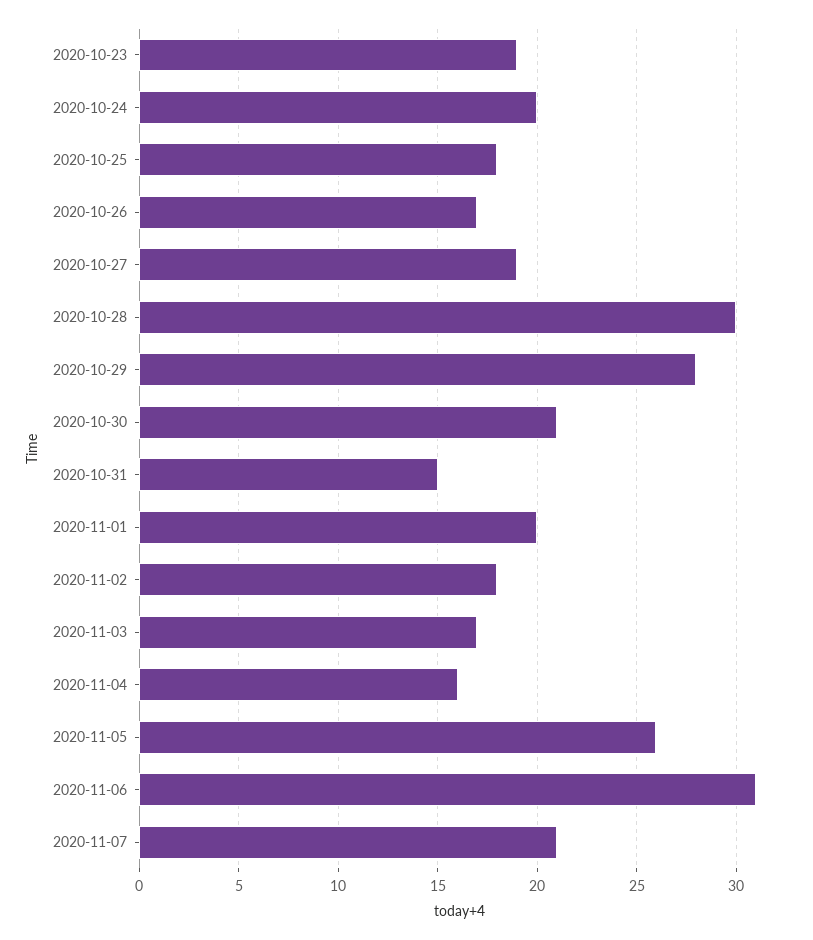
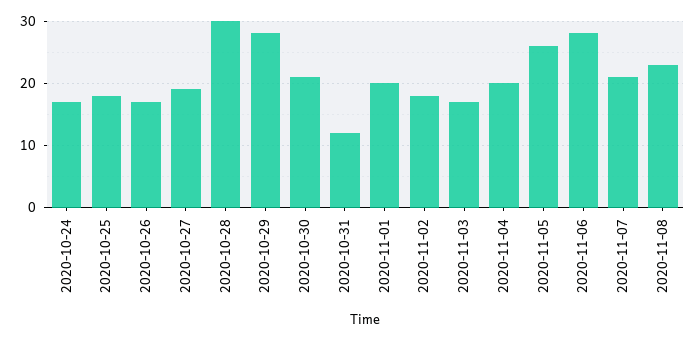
2020-10-23: 19 -> none
2020-10-24: 20 -> 17
2020-10-31: 15 -> 12
2020-11-04: 16 -> 20
2020-11-06: 31 -> 28
2020-11-08: none -> 23

